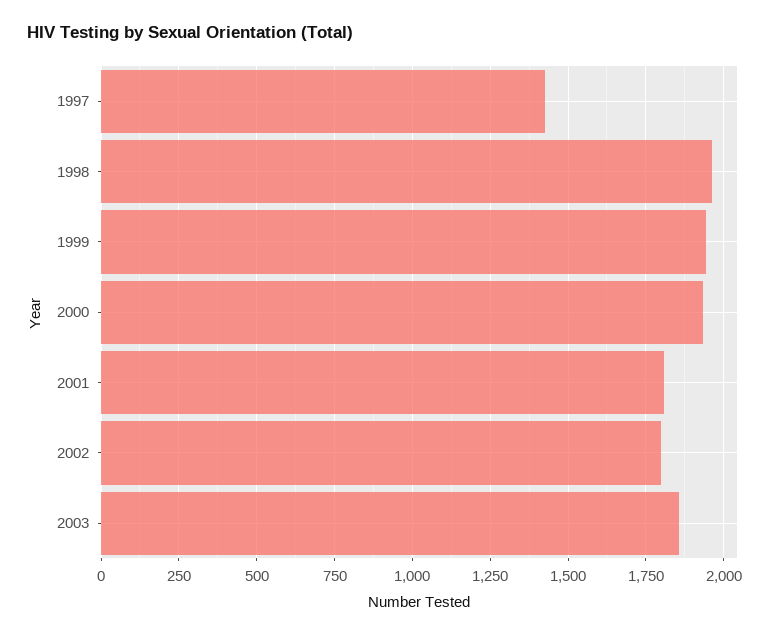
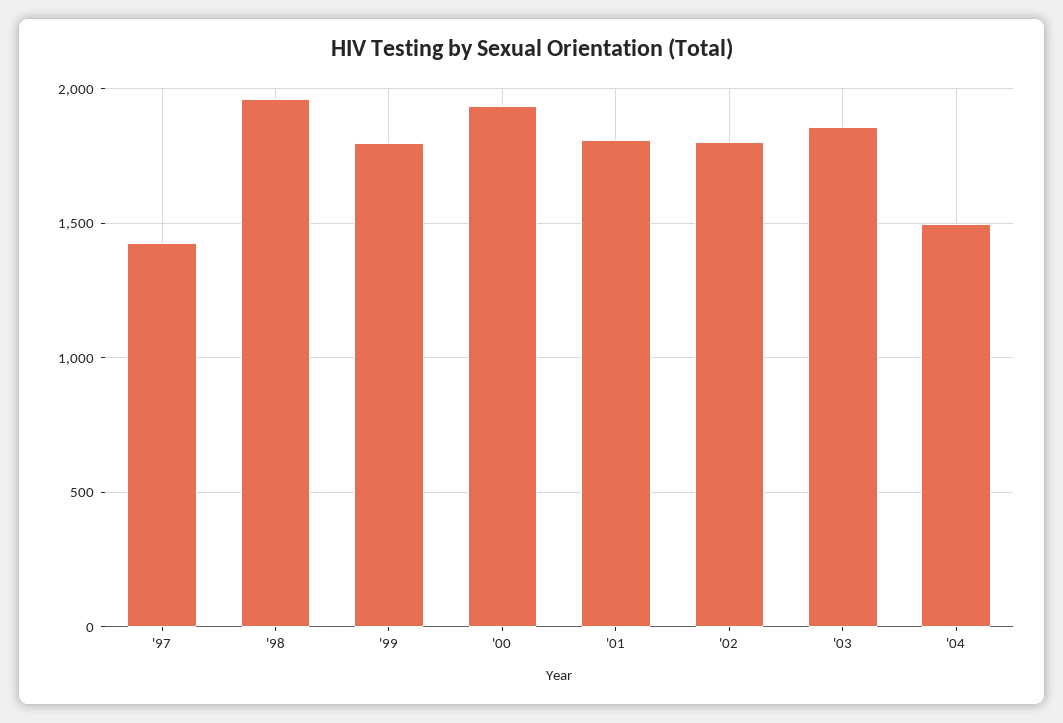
1999: 1950 -> 1800
'04: none -> 1500

